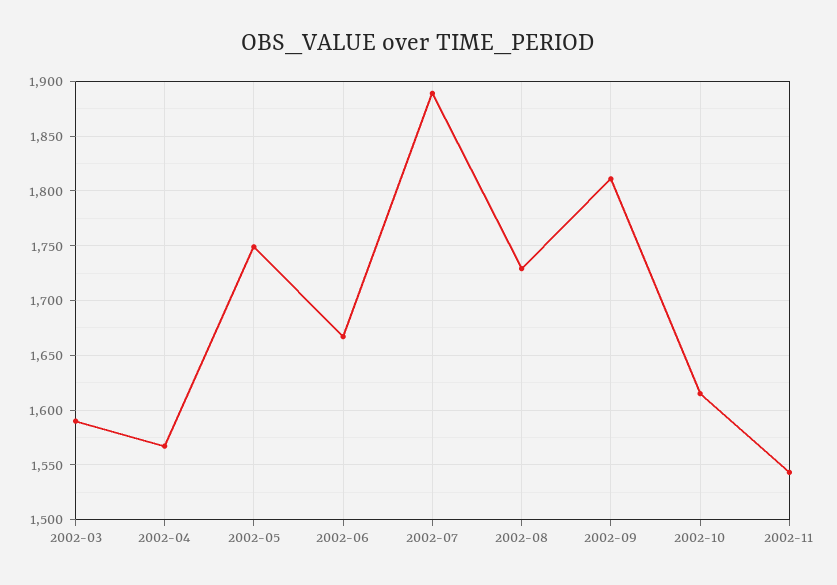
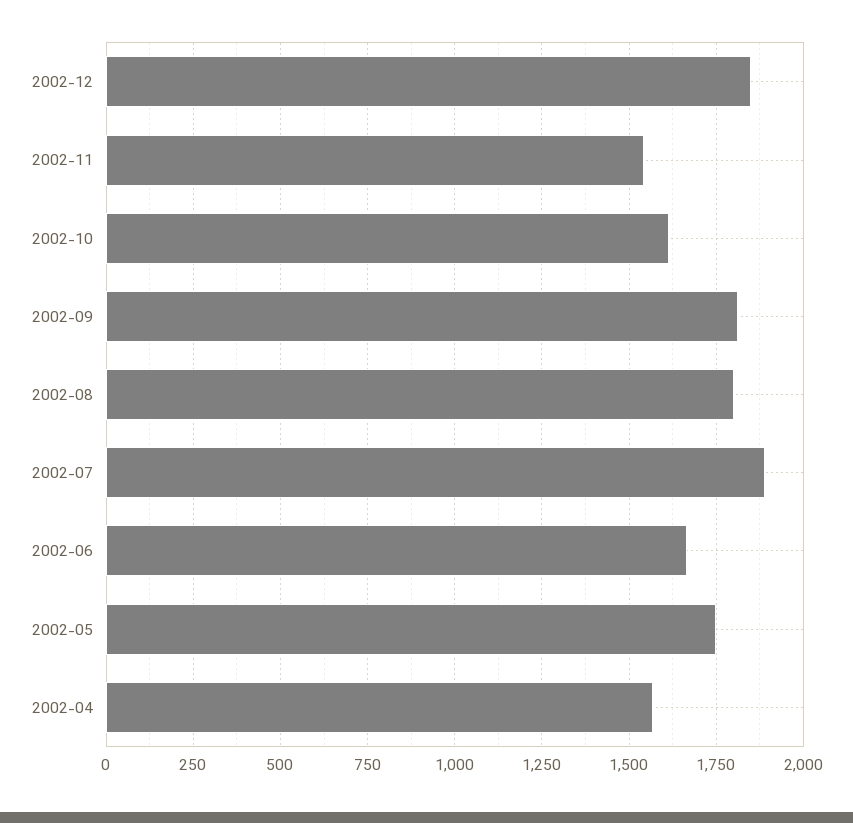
2002-03: 1590 -> none
2002-08: 1730 -> 1800
2002-12: none -> 1850

